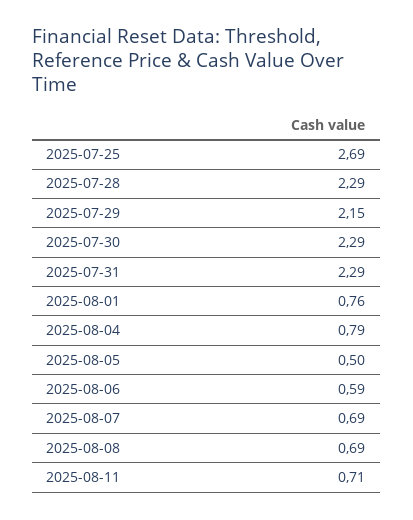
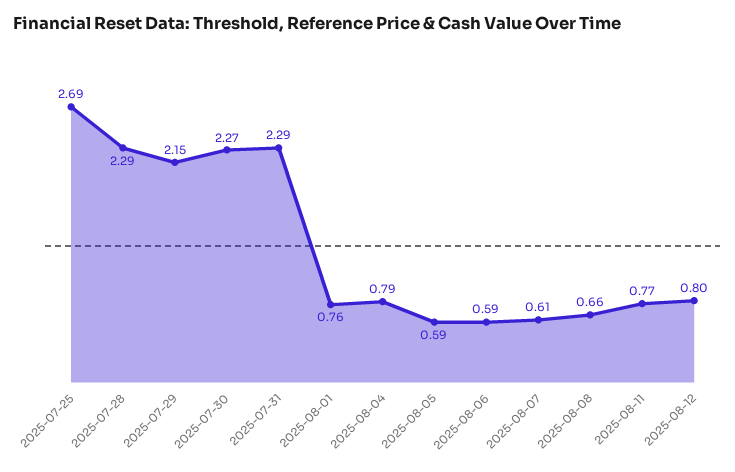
2025-07-30: 2.29 -> 2.27
2025-08-05: 0.5 -> 0.59
2025-08-07: 0.69 -> 0.61
2025-08-08: 0.69 -> 0.66
2025-08-11: 0.71 -> 0.77
2025-08-12: none -> 0.8

